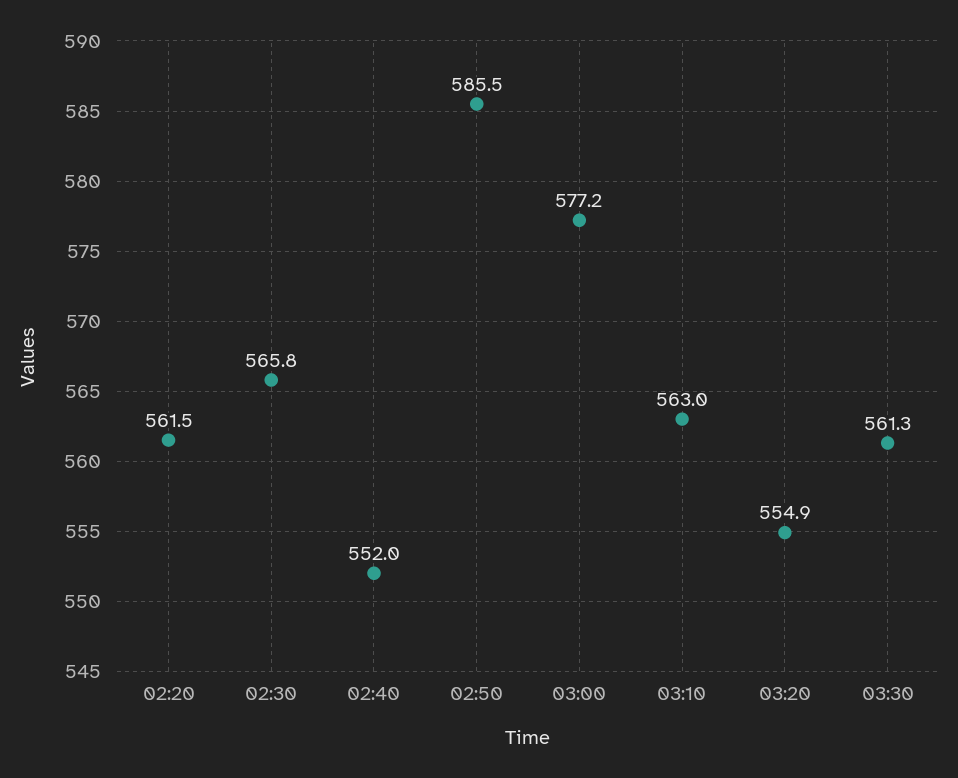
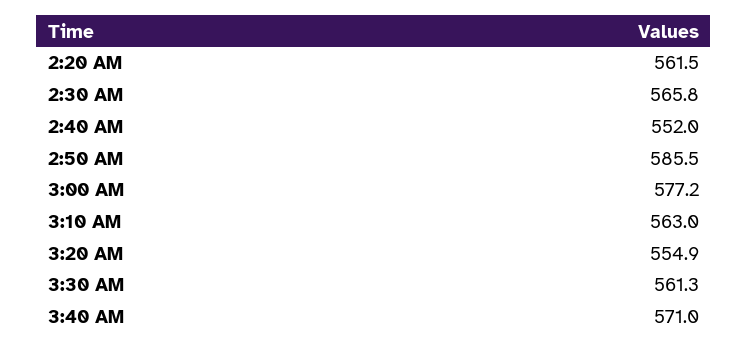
3:40 AM: none -> 571

